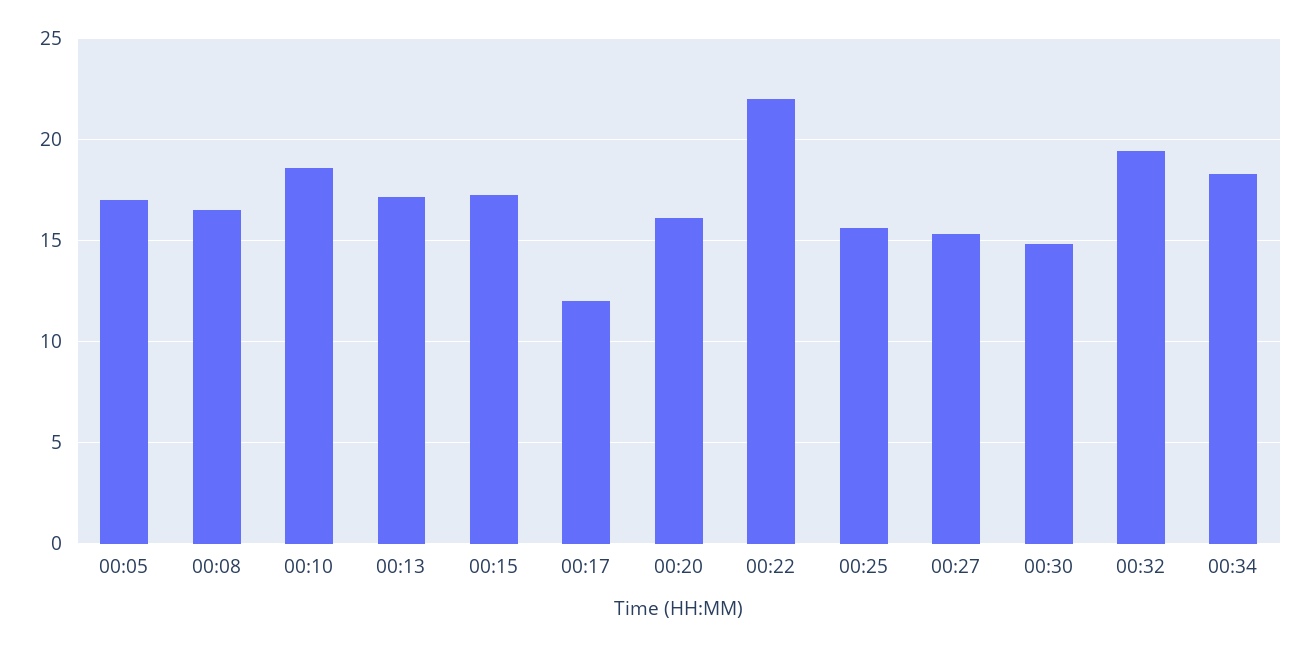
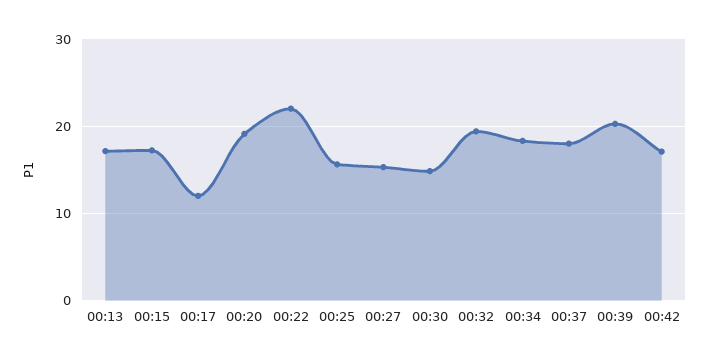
00:05: 17 -> none
00:08: 16.5 -> none
00:10: 18.5 -> none
00:20: 16 -> 19
00:37: none -> 18
00:39: none -> 20
00:42: none -> 17

